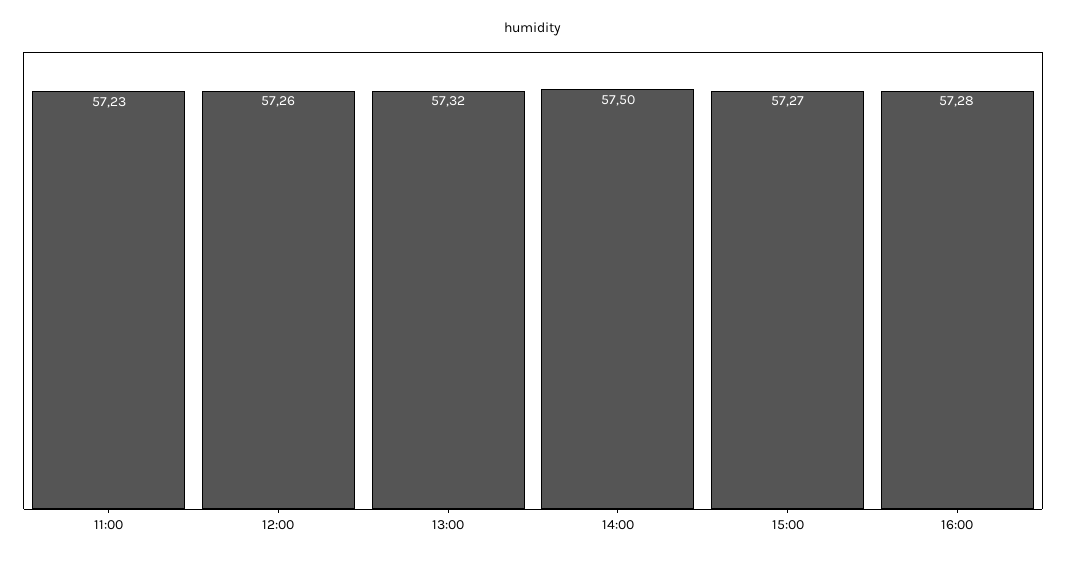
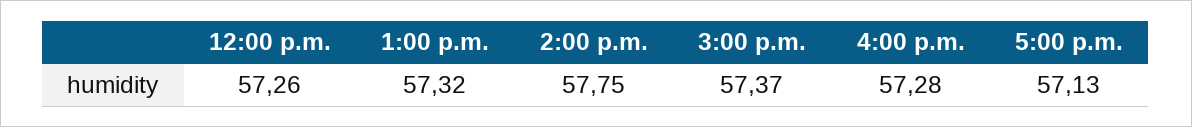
11:00: 57.23 -> none
14:00: 57.5 -> 57.75
15:00: 57.27 -> 57.37
5:00 p.m.: none -> 57.13

